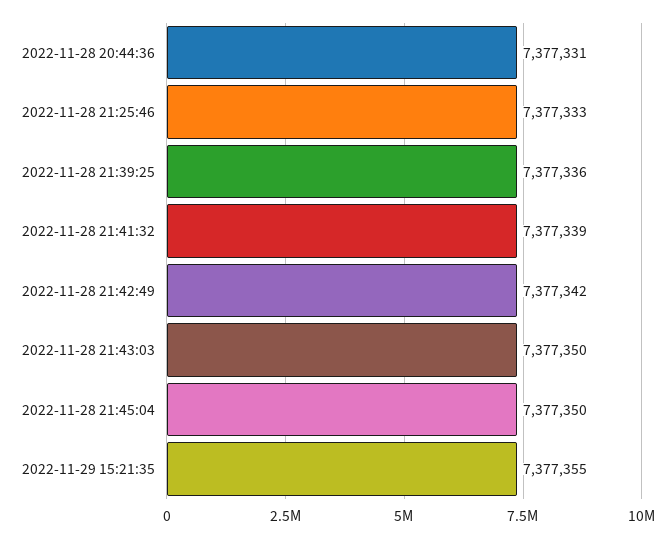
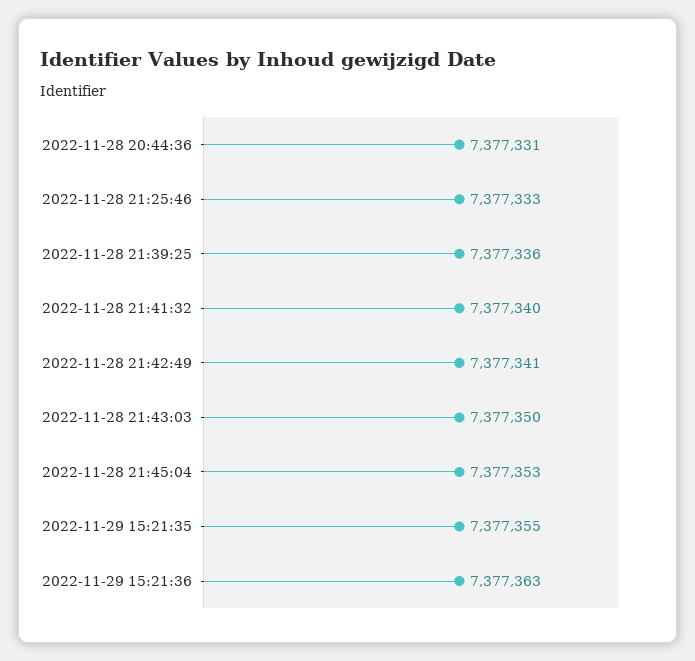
2022-11-28 21:41:32: 7377339 -> 7377340
2022-11-28 21:42:49: 7377342 -> 7377341
2022-11-28 21:45:04: 7377350 -> 7377353
2022-11-29 15:21:36: none -> 7377363

